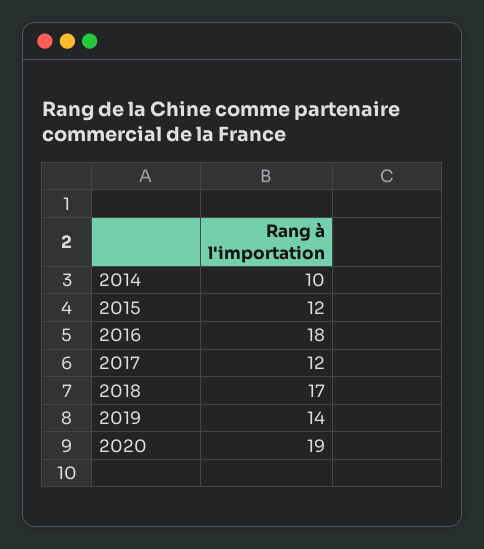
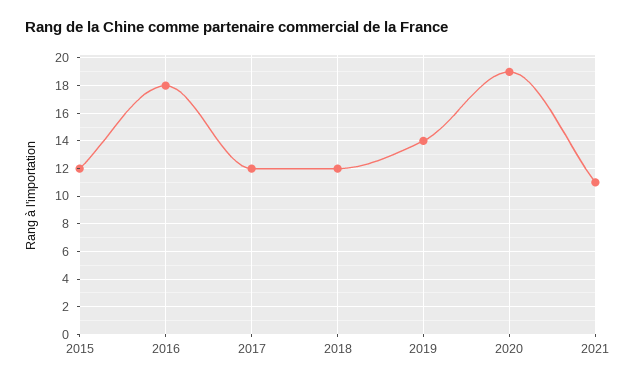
2014: 10 -> none
2018: 17 -> 12
2021: none -> 11

